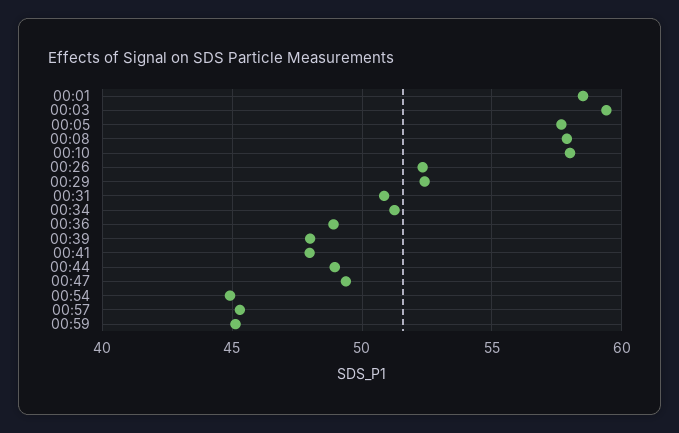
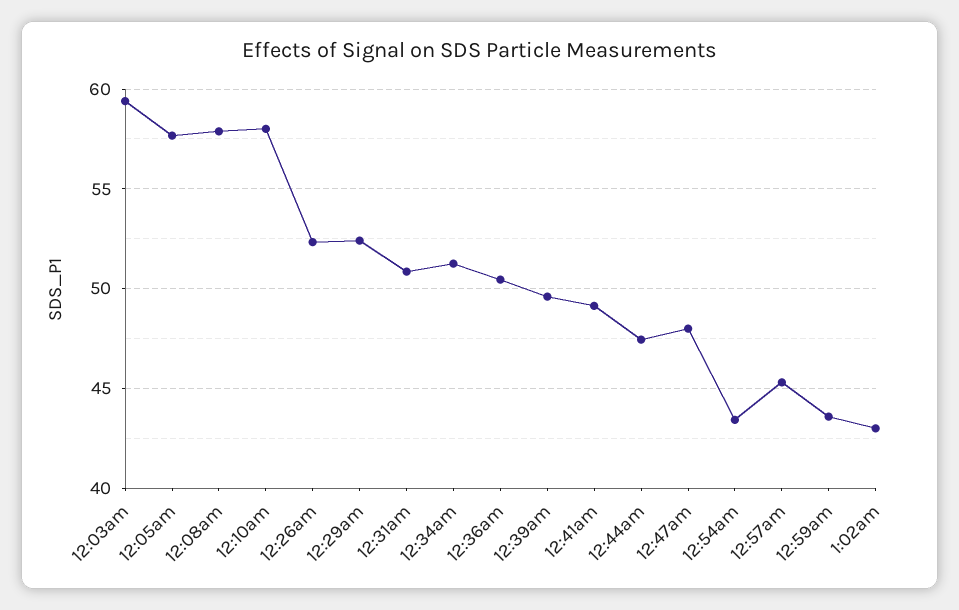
00:01: 58.5 -> none
00:36: 49 -> 50.5
00:39: 48 -> 49.5
00:41: 48 -> 49
00:44: 49 -> 47.5
00:47: 49.5 -> 48
00:54: 45 -> 43.5
00:59: 45 -> 43.5
1:02am: none -> 43

